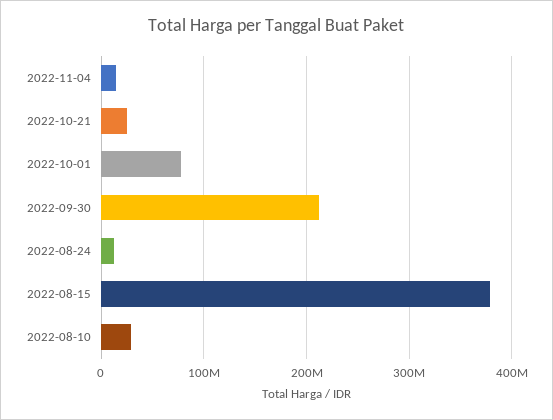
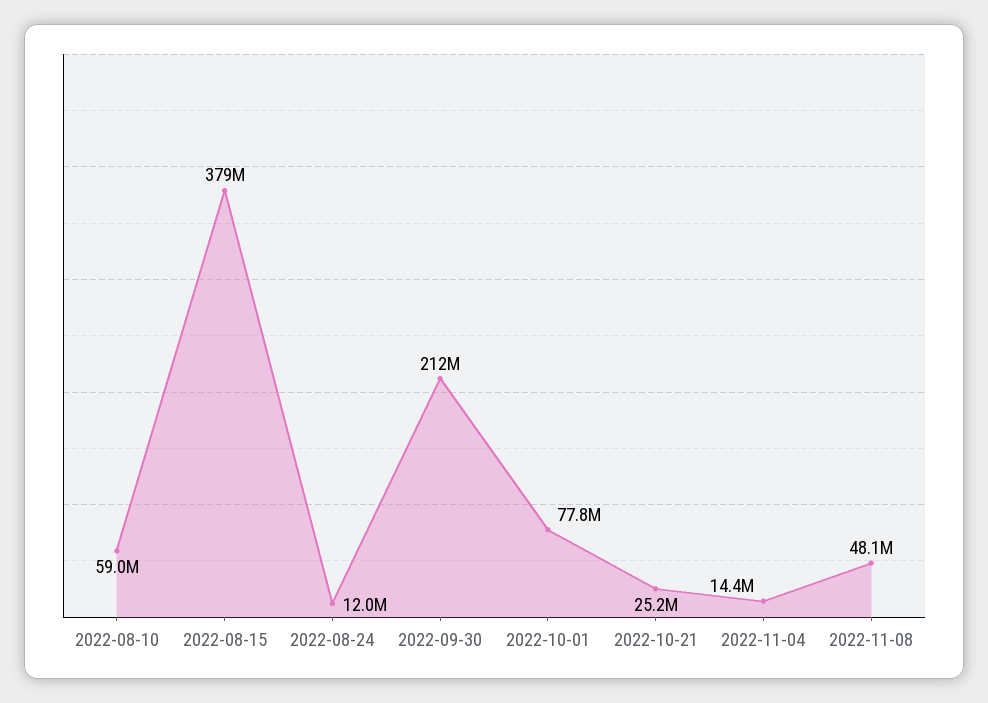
2022-08-10: 30000000 -> 59000000
2022-11-08: none -> 48100000

